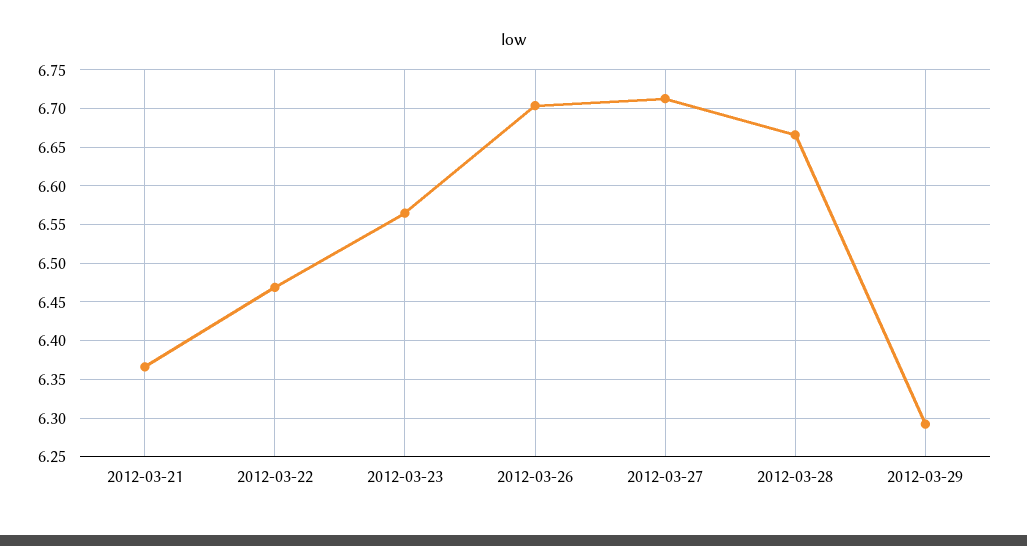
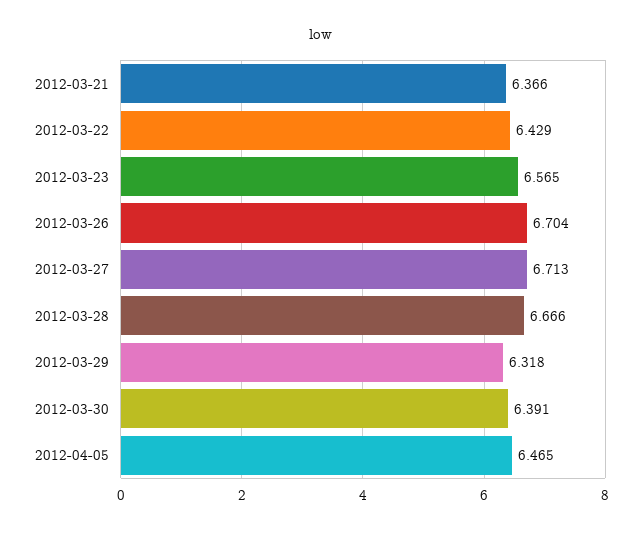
2012-03-22: 6.47 -> 6.429
2012-03-29: 6.29 -> 6.318
2012-03-30: none -> 6.391
2012-04-05: none -> 6.465

